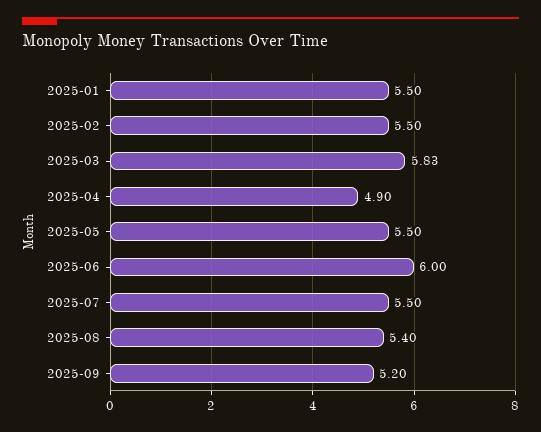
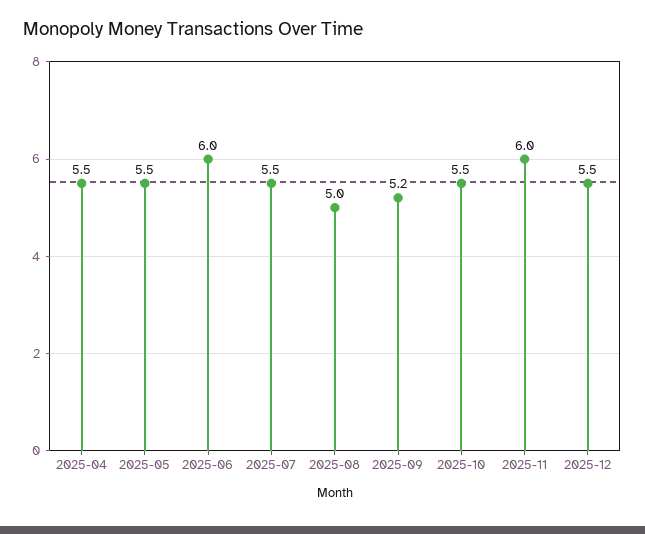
2025-01: 5.5 -> none
2025-02: 5.5 -> none
2025-03: 5.83 -> none
2025-04: 4.9 -> 5.5
2025-08: 5.4 -> 5
2025-10: none -> 5.5
2025-11: none -> 6
2025-12: none -> 5.5

